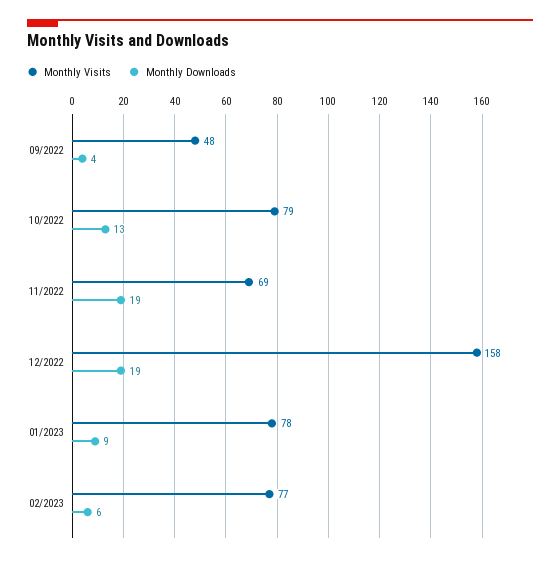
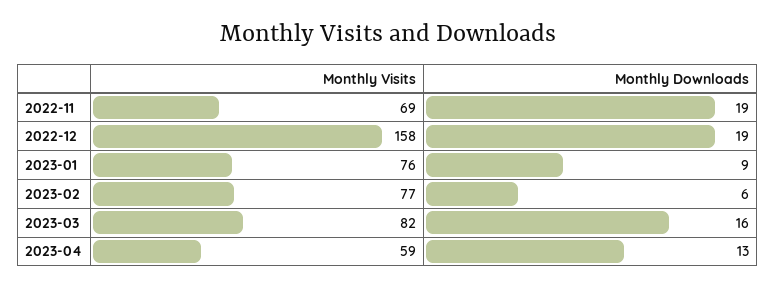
Monthly Visits, 09/2022: 48 -> none
Monthly Downloads, 09/2022: 4 -> none
Monthly Visits, 10/2022: 79 -> none
Monthly Downloads, 10/2022: 13 -> none
Monthly Visits, 01/2023: 78 -> 76
Monthly Visits, 2023-03: none -> 82
Monthly Downloads, 2023-03: none -> 16
Monthly Visits, 2023-04: none -> 59
Monthly Downloads, 2023-04: none -> 13

